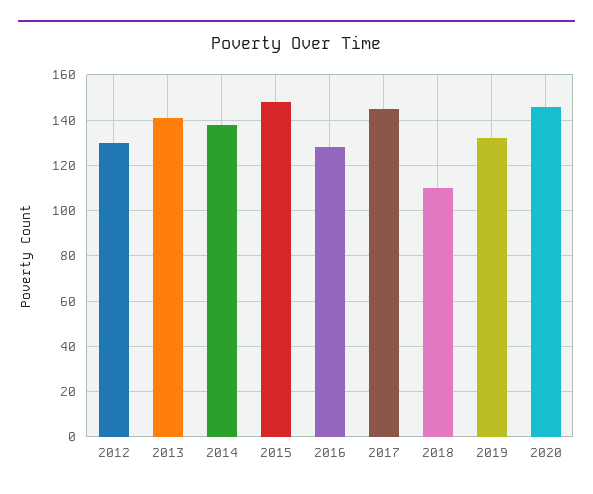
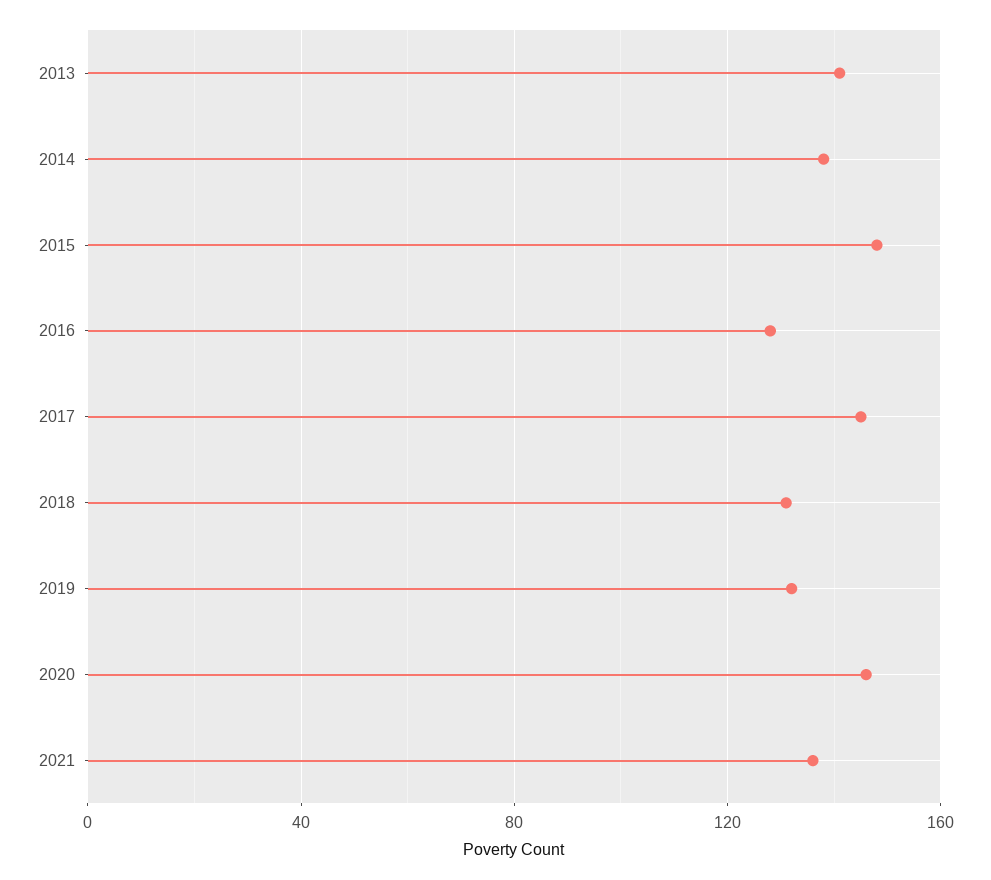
2012: 130 -> none
2018: 110 -> 130
2021: none -> 135

